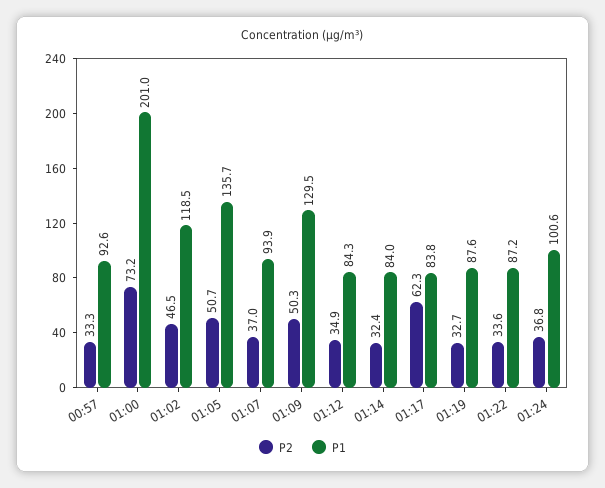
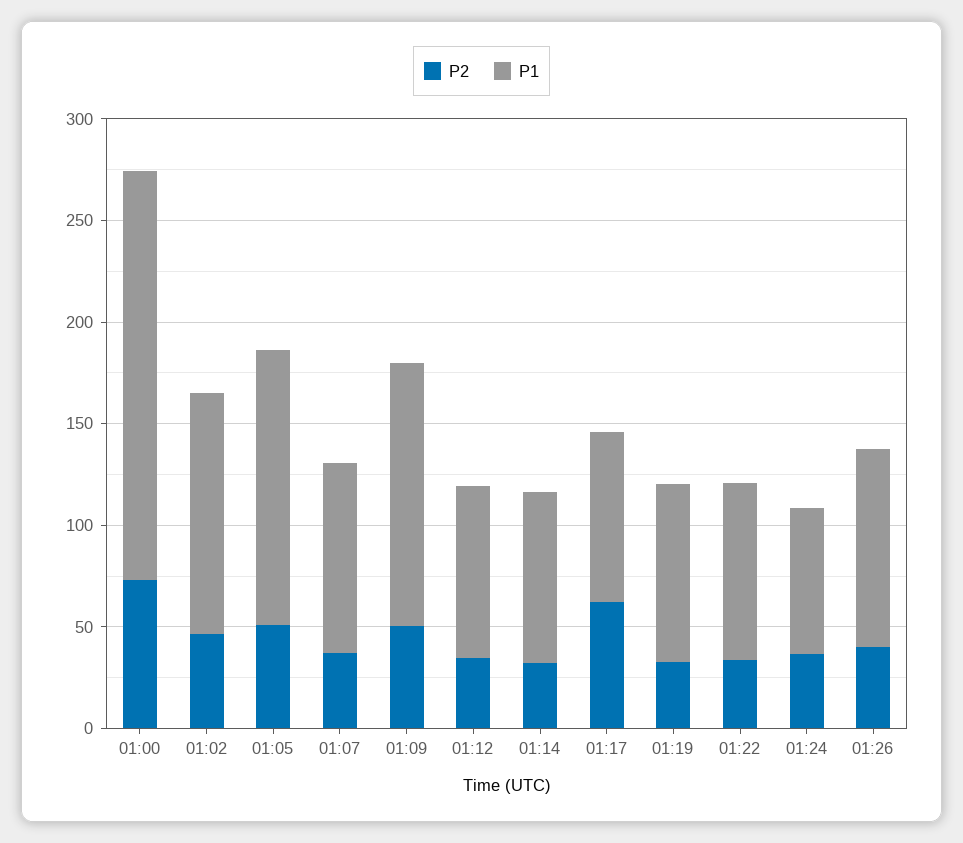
P2, 00:57: 33.3 -> none
P1, 00:57: 92.6 -> none
P1, 01:24: 100.6 -> 70
P2, 01:26: none -> 40
P1, 01:26: none -> 100

